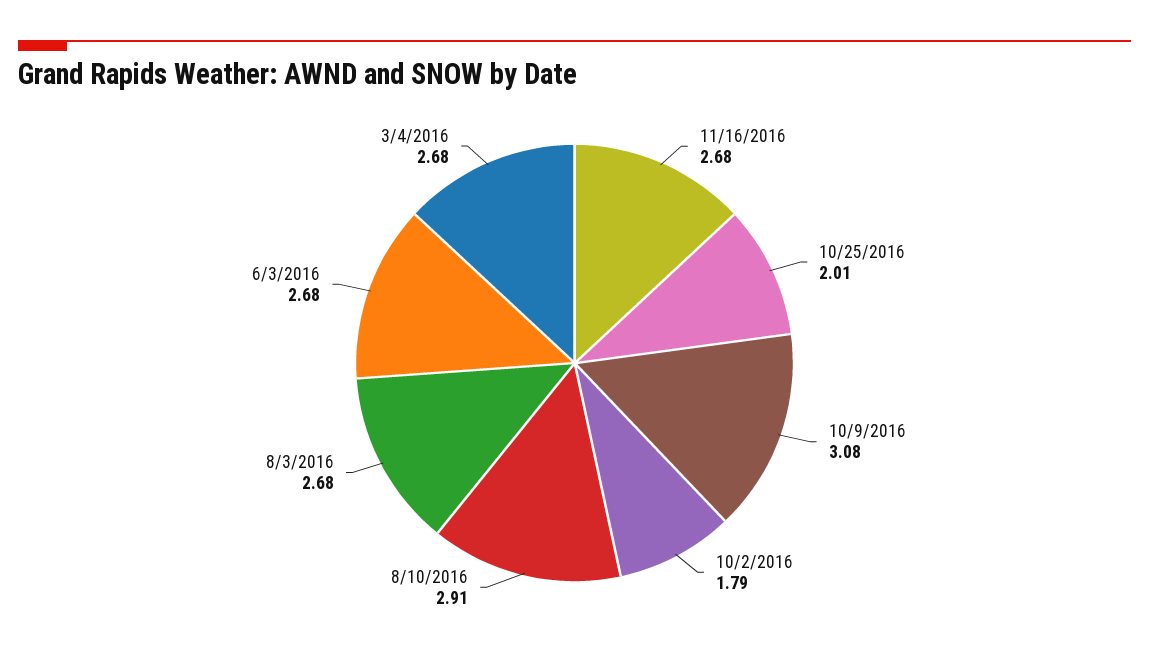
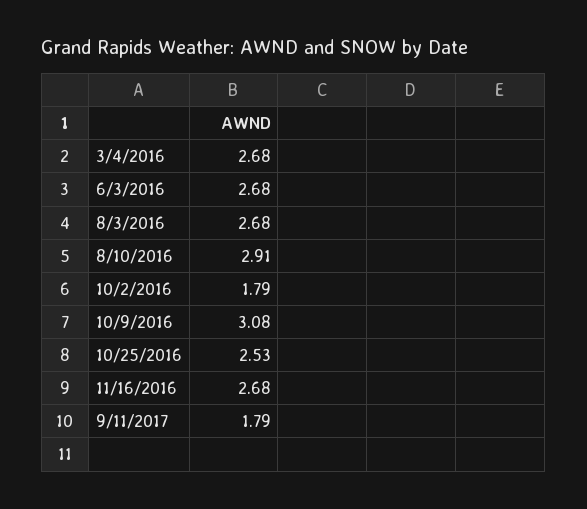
10/25/2016: 2.01 -> 2.53
9/11/2017: none -> 1.79

